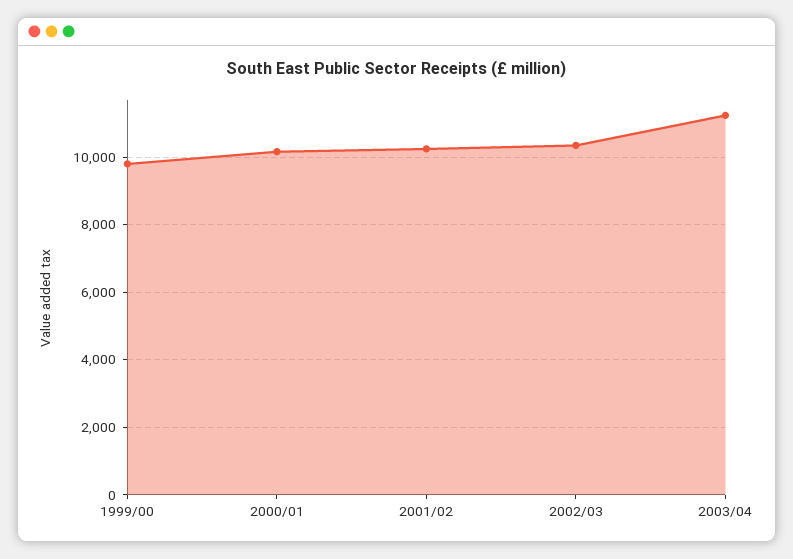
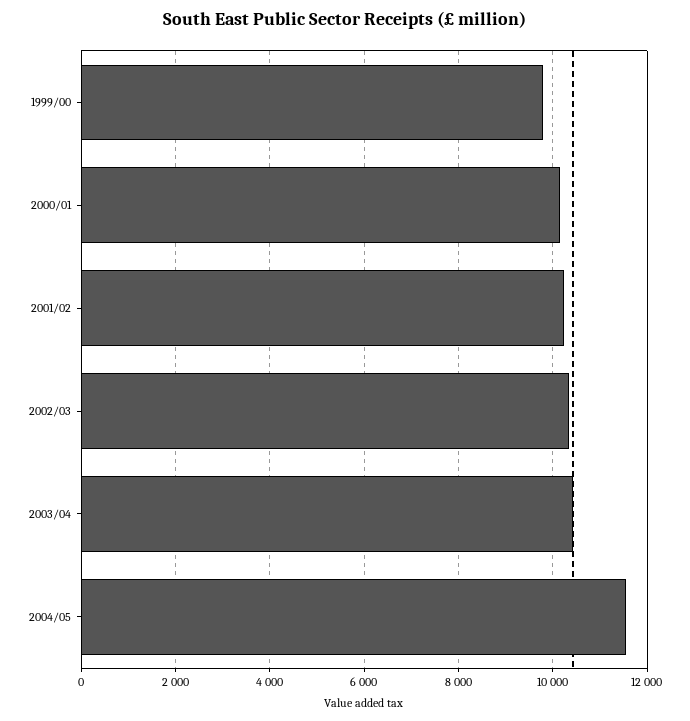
2003/04: 11200 -> 10400
2004/05: none -> 11600

